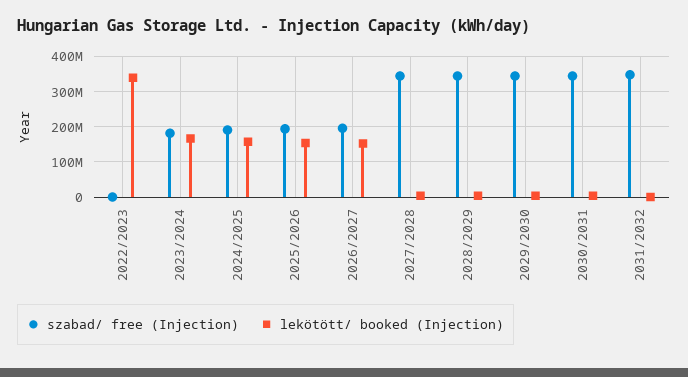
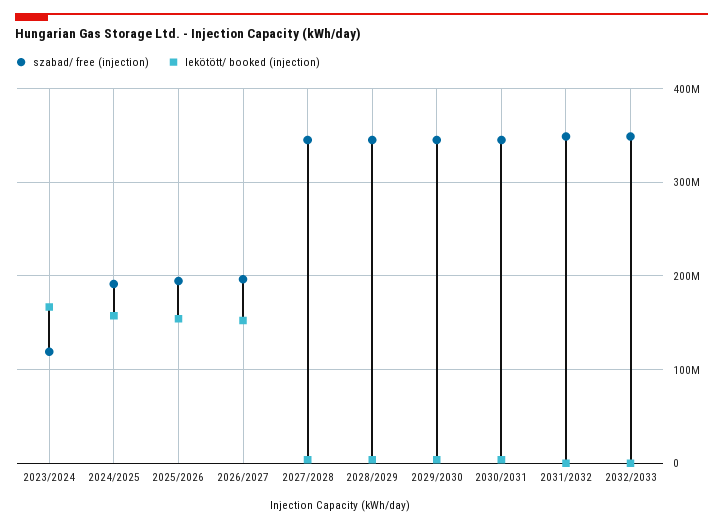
szabad/ free (Injection), 2022/2023: 0 -> none
lekötött/ booked (Injection), 2022/2023: 340000000 -> none
szabad/ free (Injection), 2023/2024: 180000000 -> 120000000
szabad/ free (Injection), 2032/2033: none -> 350000000
lekötött/ booked (Injection), 2032/2033: none -> 0

